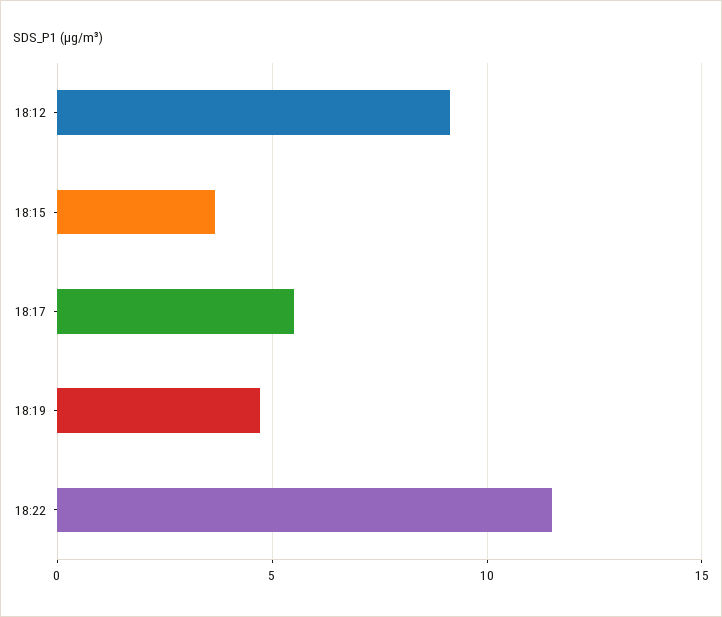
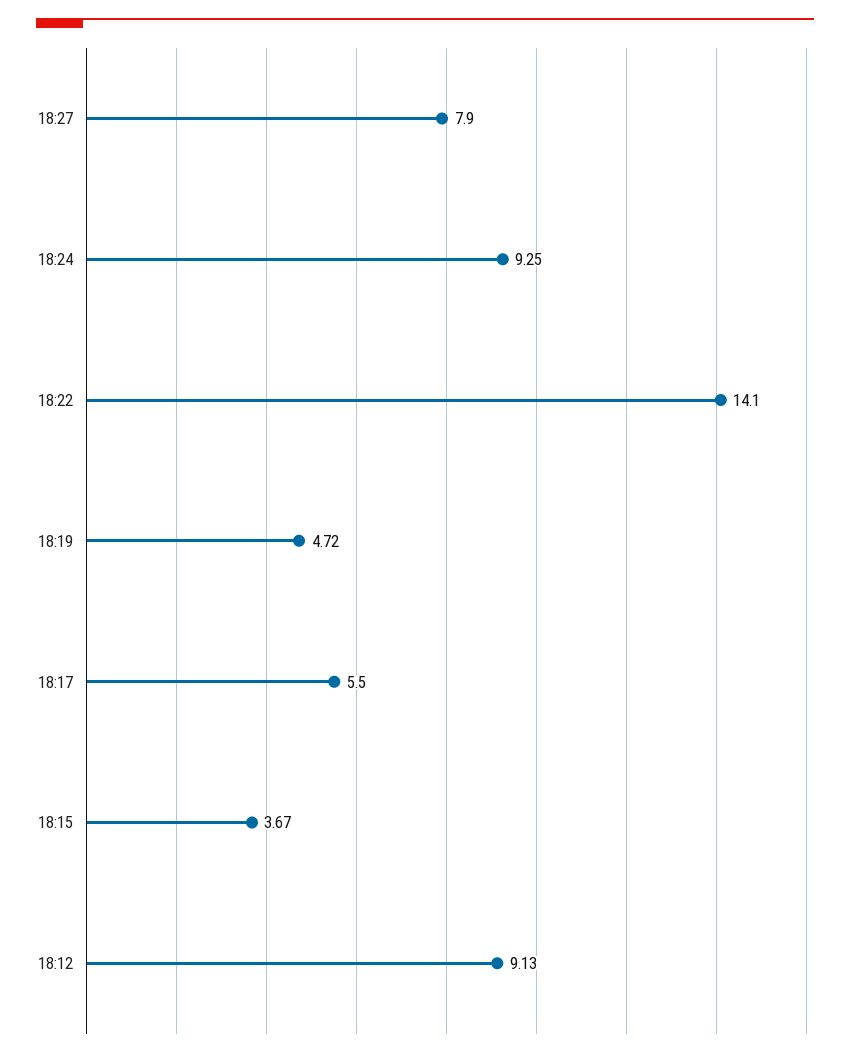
18:22: 11.5 -> 14.1
18:27: none -> 7.9
18:24: none -> 9.25

